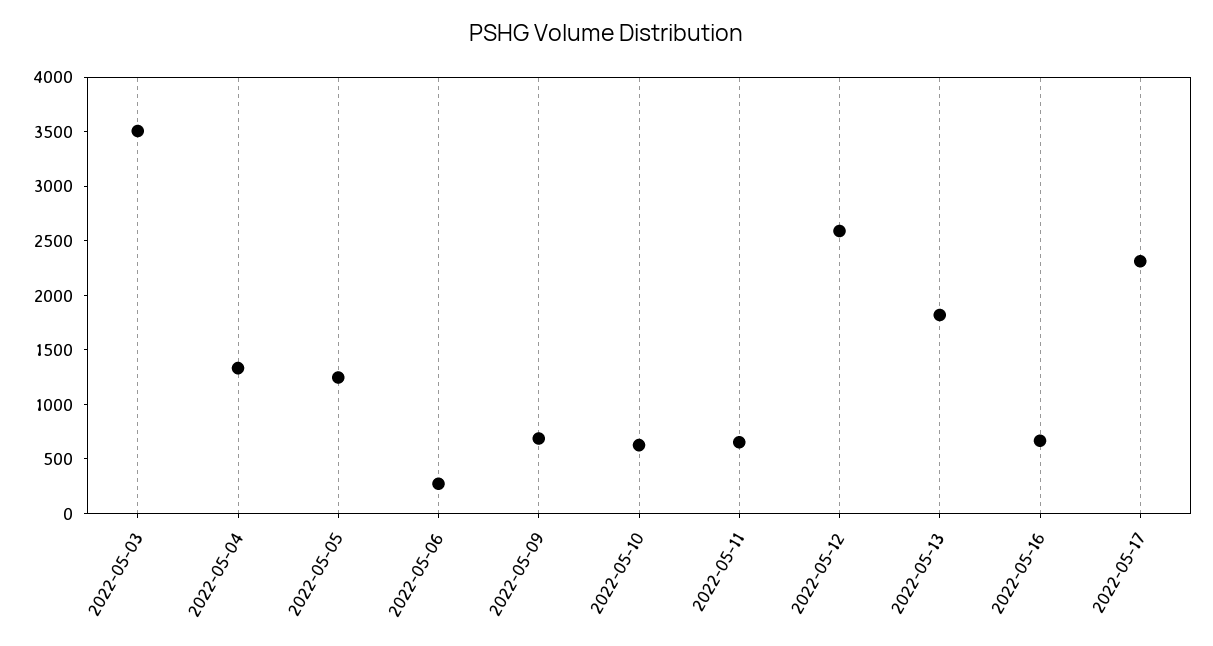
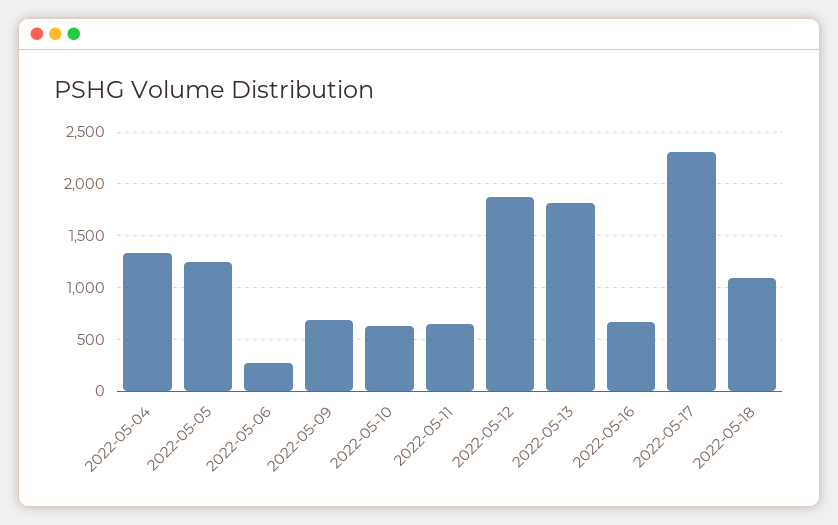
2022-05-03: 3500 -> none
2022-05-12: 2600 -> 1900
2022-05-18: none -> 1100

